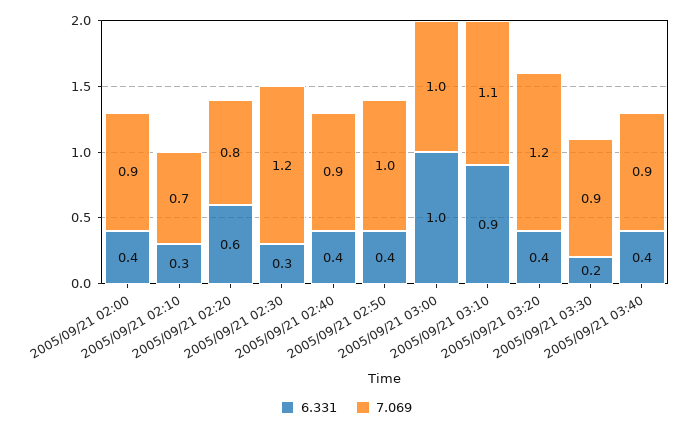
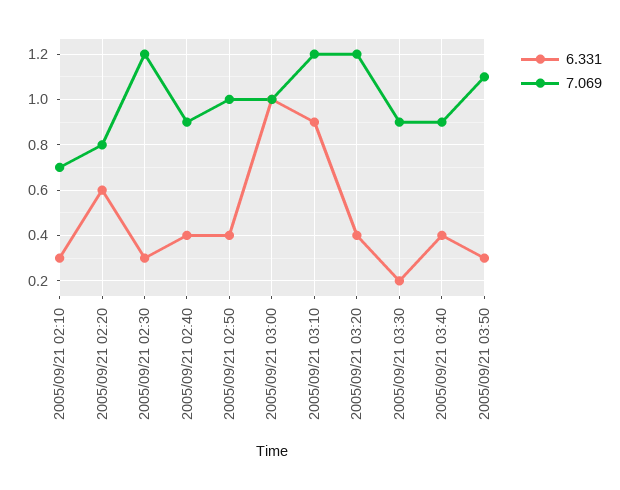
6.331, 2005/09/21 02:00: 0.4 -> none
7.069, 2005/09/21 02:00: 0.9 -> none
7.069, 2005/09/21 03:10: 1.1 -> 1.2
6.331, 2005/09/21 03:50: none -> 0.3
7.069, 2005/09/21 03:50: none -> 1.1

